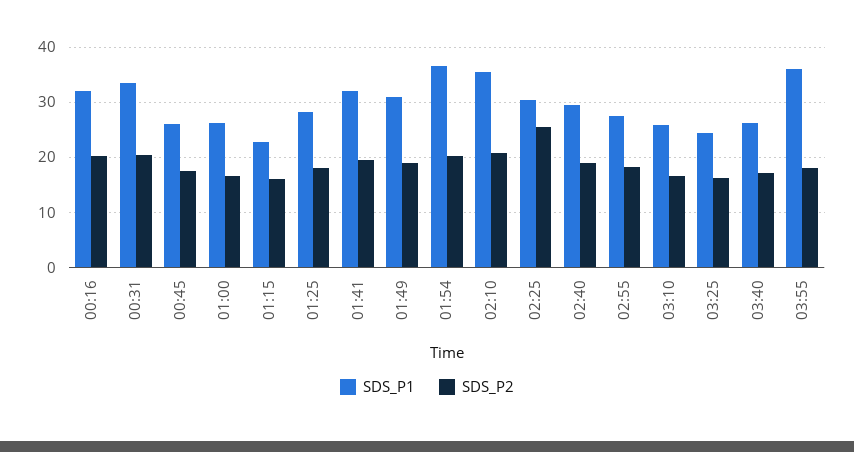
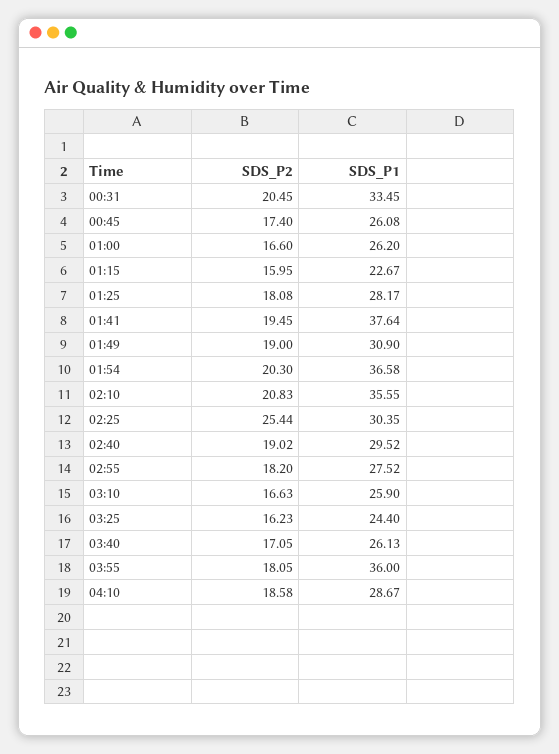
SDS_P1, 00:16: 32 -> none
SDS_P2, 00:16: 20 -> none
SDS_P1, 01:41: 32 -> 37.64
SDS_P2, 04:10: none -> 18.58
SDS_P1, 04:10: none -> 28.67

